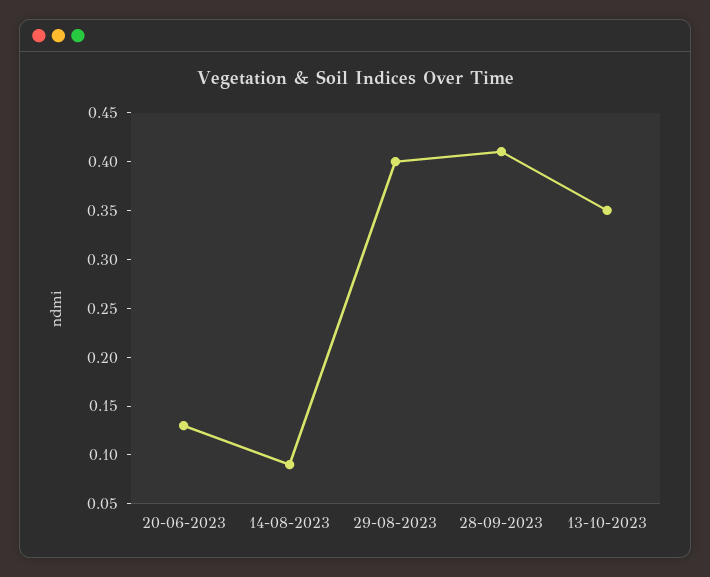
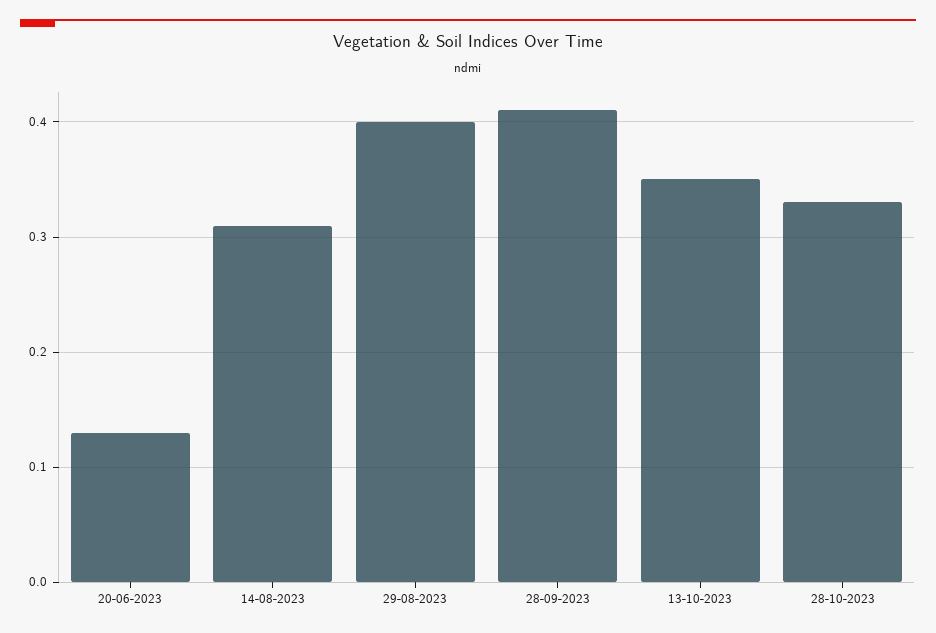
14-08-2023: 0.09 -> 0.31
28-10-2023: none -> 0.33

